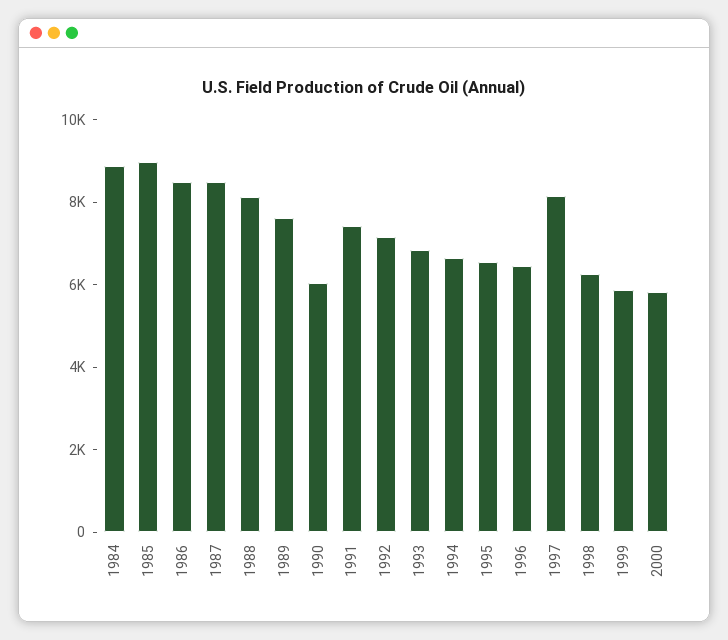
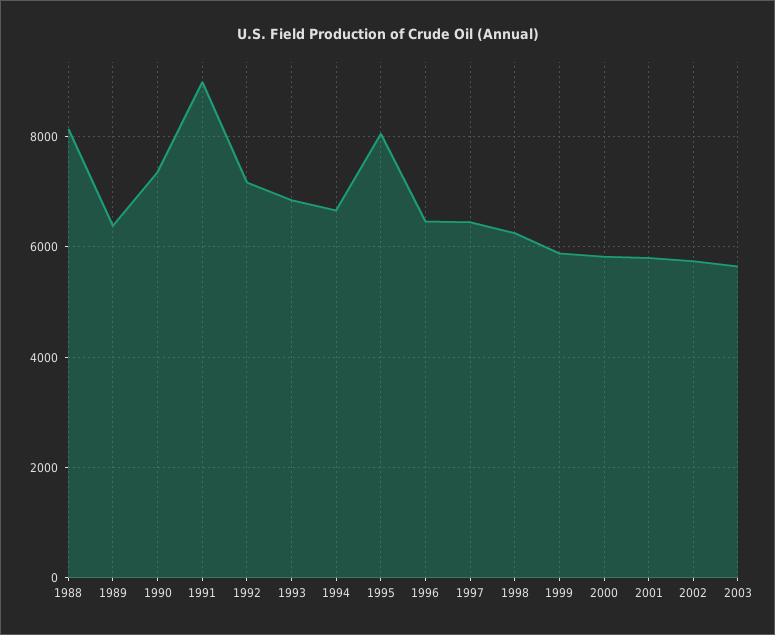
1984: 9000 -> none
1985: 9000 -> none
1986: 8500 -> none
1987: 8500 -> none
1989: 7500 -> 6400
1990: 6000 -> 7400
1991: 7500 -> 9000
1995: 6500 -> 8000
1997: 8000 -> 6400
2001: none -> 5800
2002: none -> 5800
2003: none -> 5600

